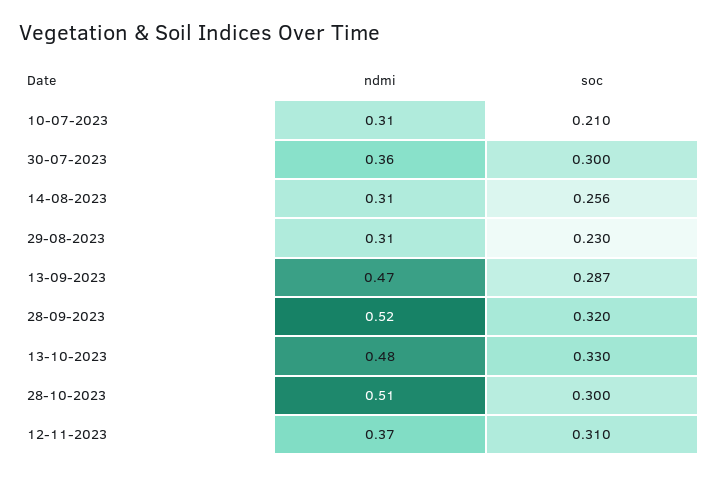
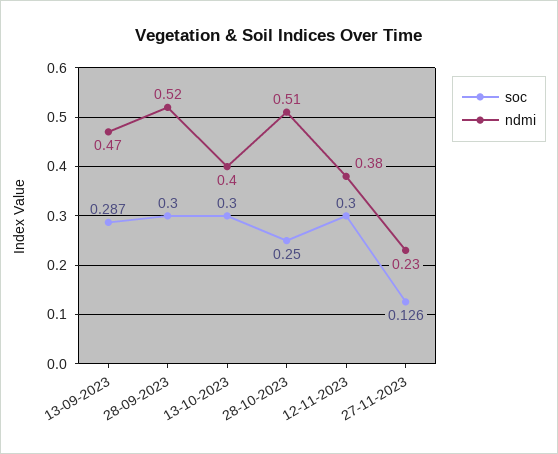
ndmi, 10-07-2023: 0.31 -> none
soc, 10-07-2023: 0.21 -> none
ndmi, 30-07-2023: 0.36 -> none
soc, 30-07-2023: 0.3 -> none
ndmi, 14-08-2023: 0.31 -> none
soc, 14-08-2023: 0.256 -> none
ndmi, 29-08-2023: 0.31 -> none
soc, 29-08-2023: 0.23 -> none
soc, 28-09-2023: 0.32 -> 0.3
ndmi, 13-10-2023: 0.48 -> 0.4
soc, 13-10-2023: 0.33 -> 0.3
soc, 28-10-2023: 0.3 -> 0.25
ndmi, 12-11-2023: 0.37 -> 0.38
soc, 12-11-2023: 0.31 -> 0.3
soc, 27-11-2023: none -> 0.126
ndmi, 27-11-2023: none -> 0.23

